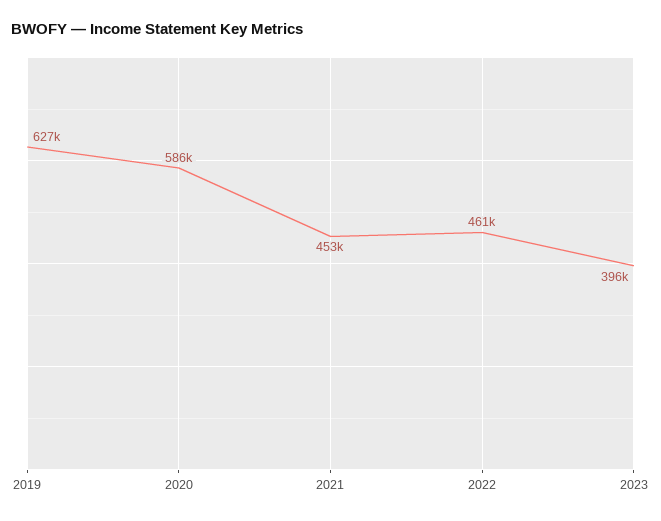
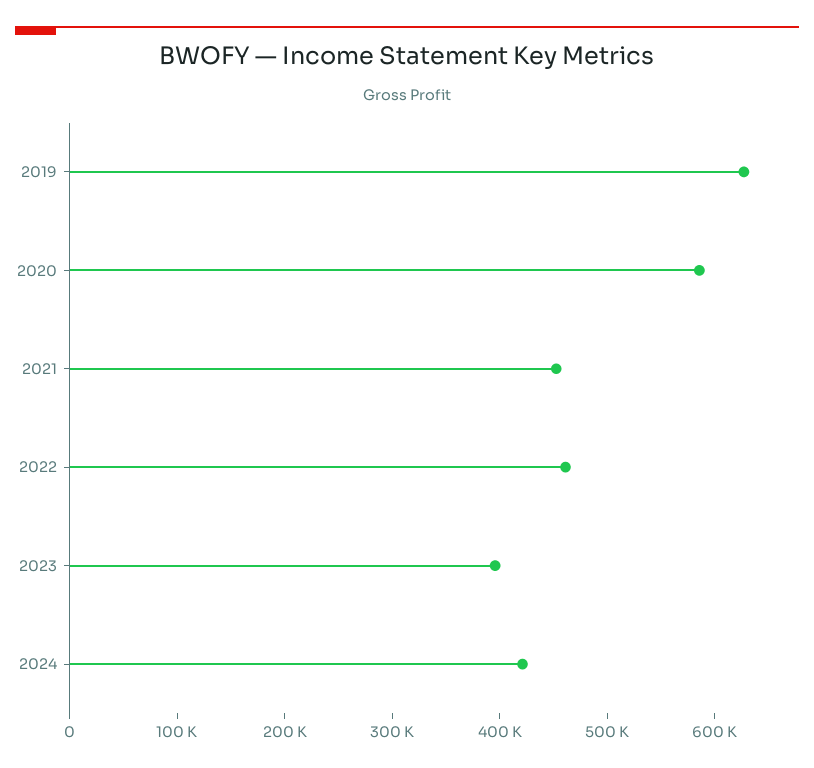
2024: none -> 420000

